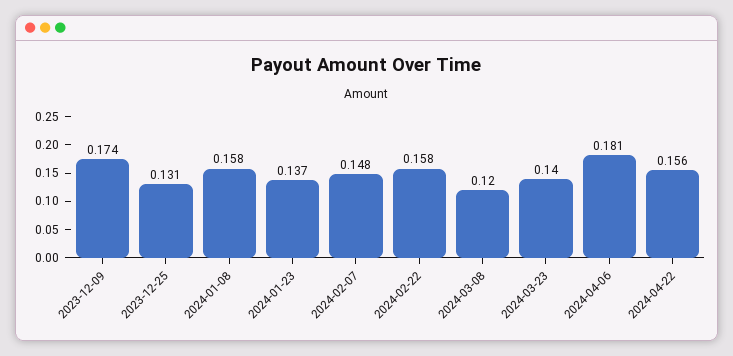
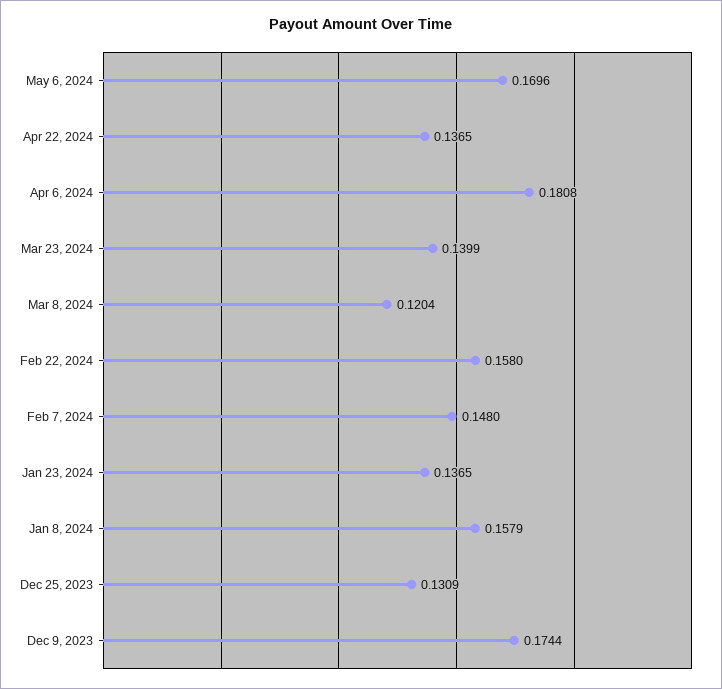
2024-04-22: 0.156 -> 0.1365
May 6, 2024: none -> 0.1696

